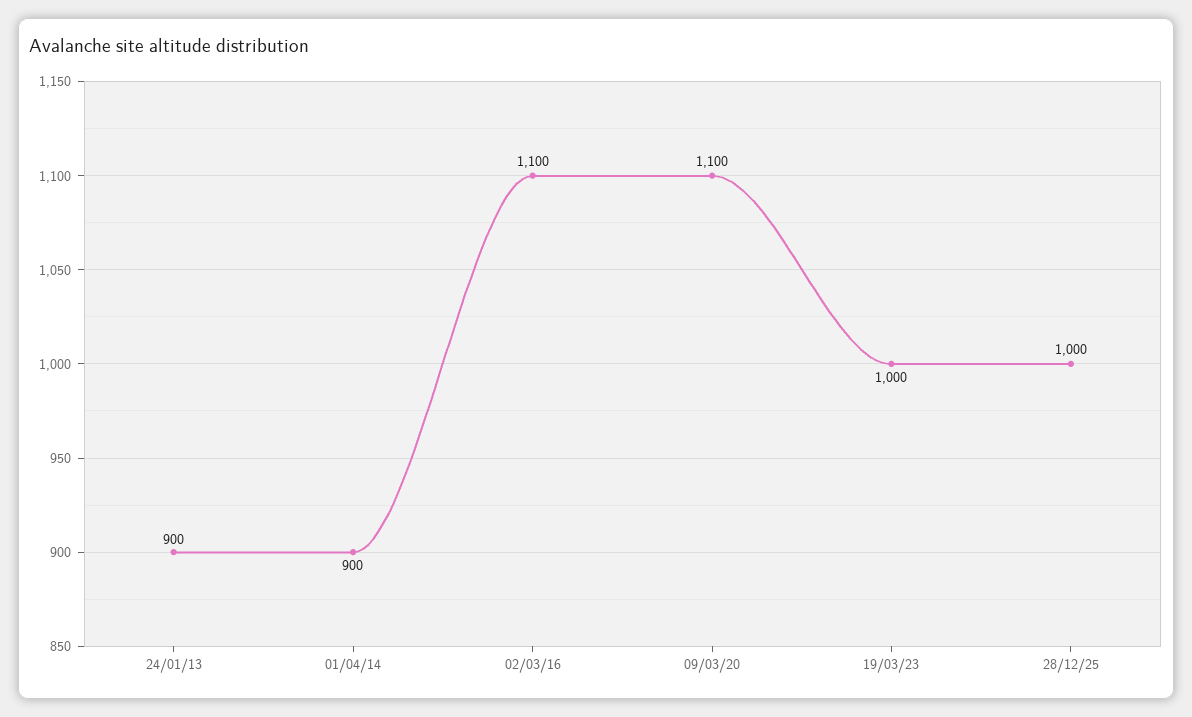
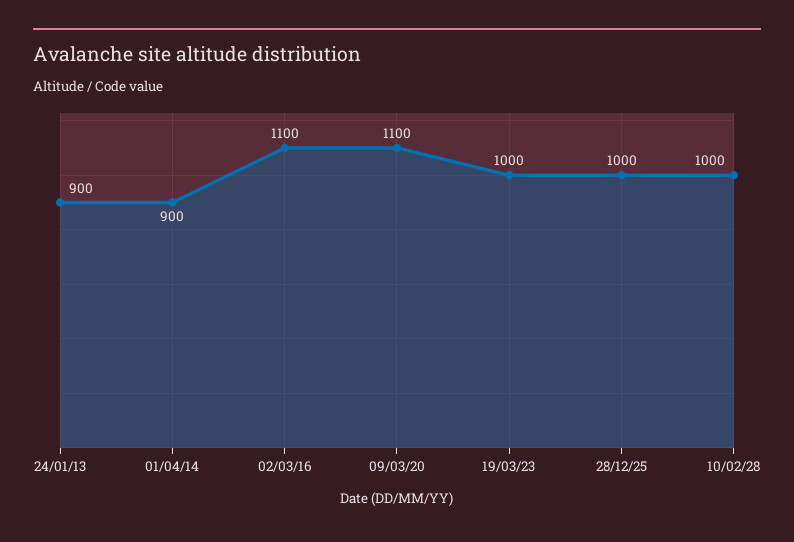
10/02/28: none -> 1000

